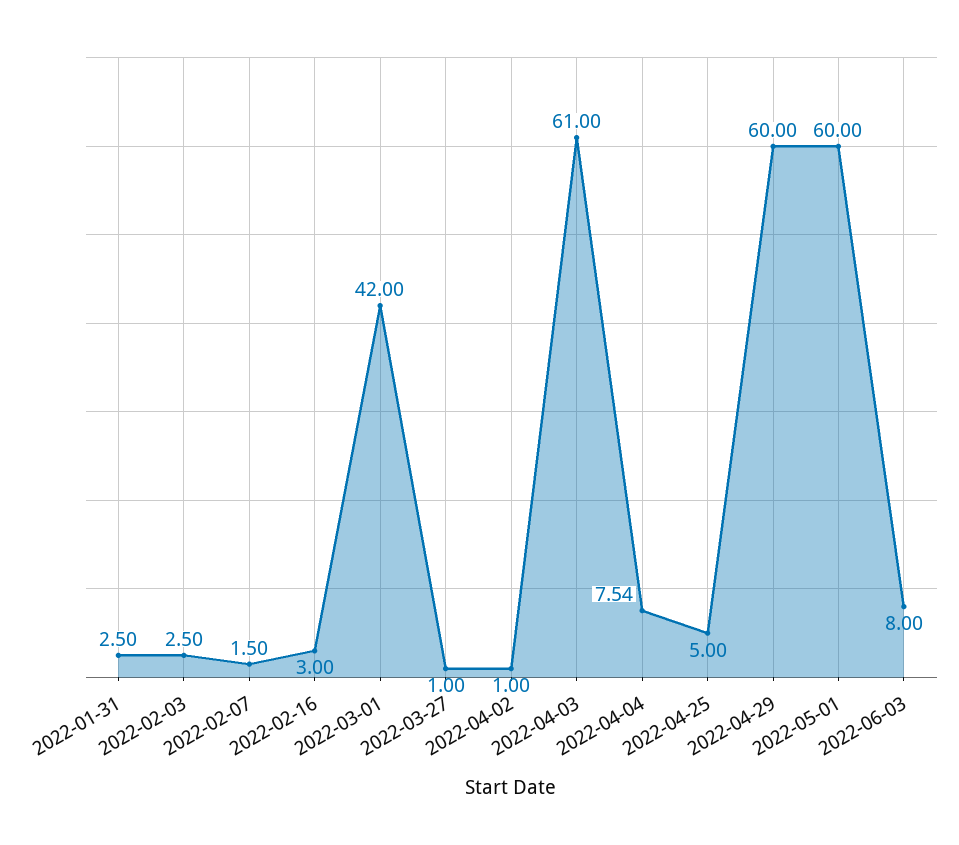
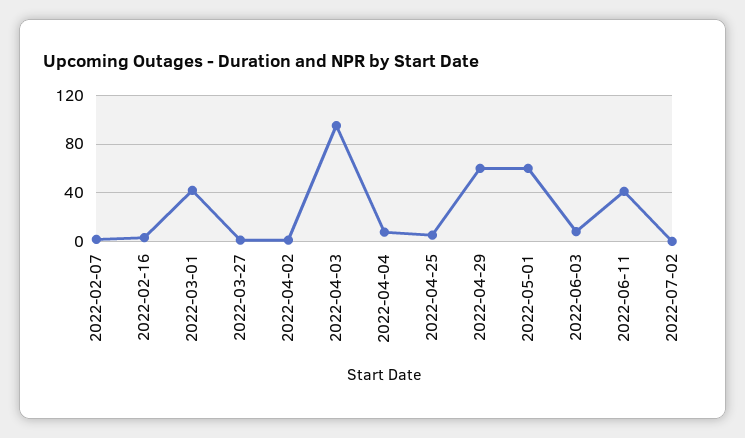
2022-01-31: 2.5 -> none
2022-02-03: 2.5 -> none
2022-04-03: 61 -> 95
2022-06-11: none -> 40
2022-07-02: none -> 0

